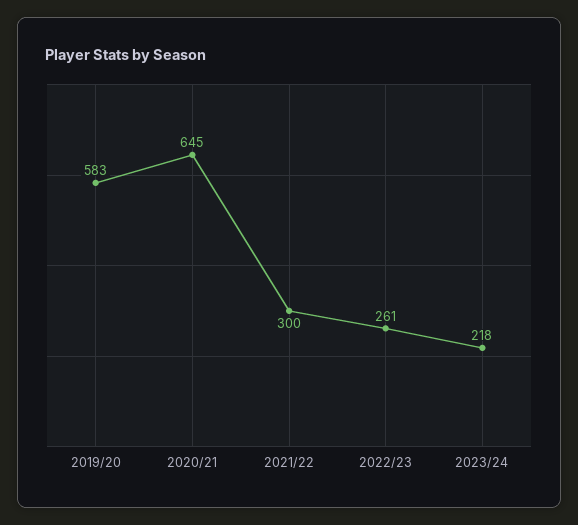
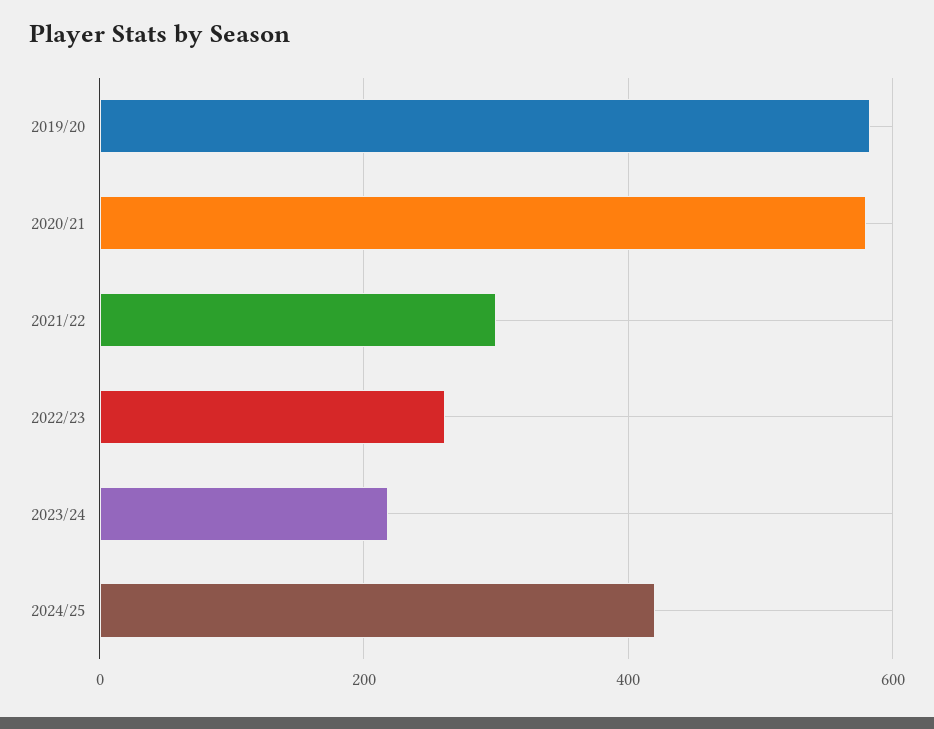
2020/21: 645 -> 580
2024/25: none -> 420

